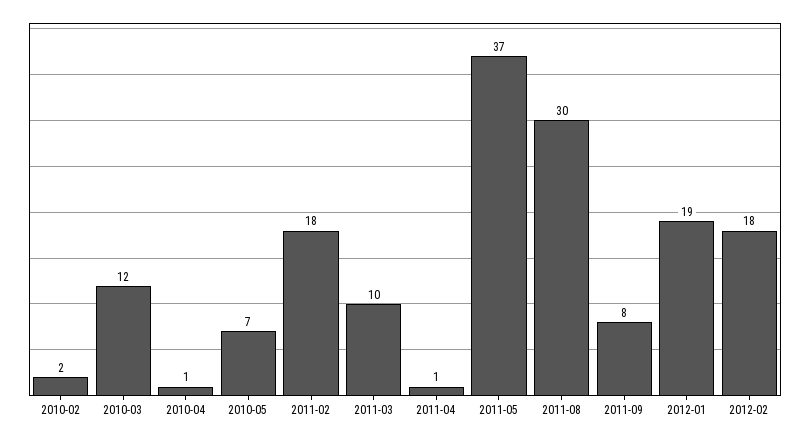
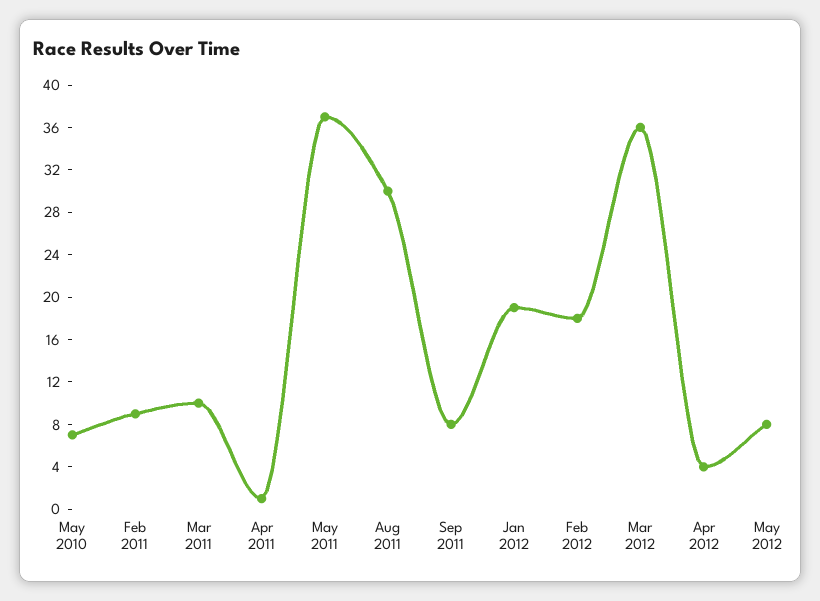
2010-02: 2 -> none
2010-03: 12 -> none
2010-04: 1 -> none
2011-02: 18 -> 9
Mar 2012: none -> 36
Apr 2012: none -> 4
May 2012: none -> 8

